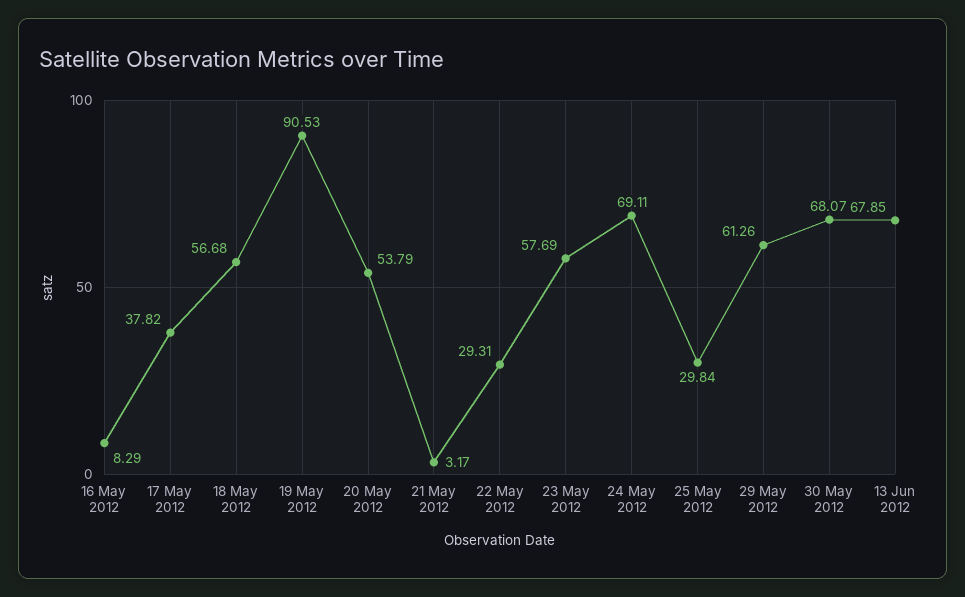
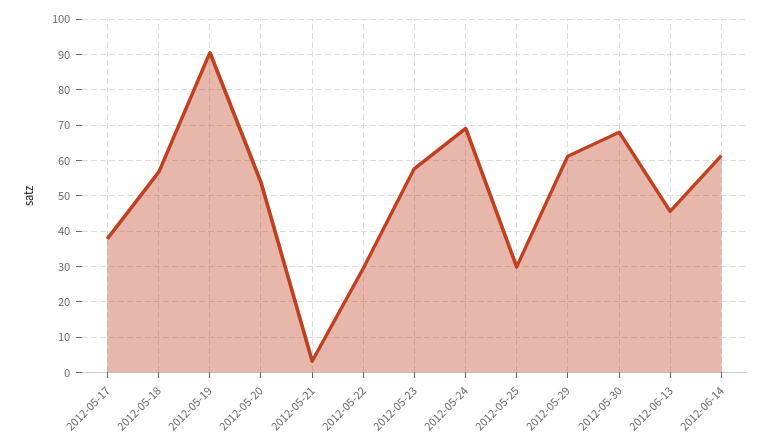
16 May 2012: 8.29 -> none
13 Jun 2012: 67.85 -> 46
2012-06-14: none -> 62

